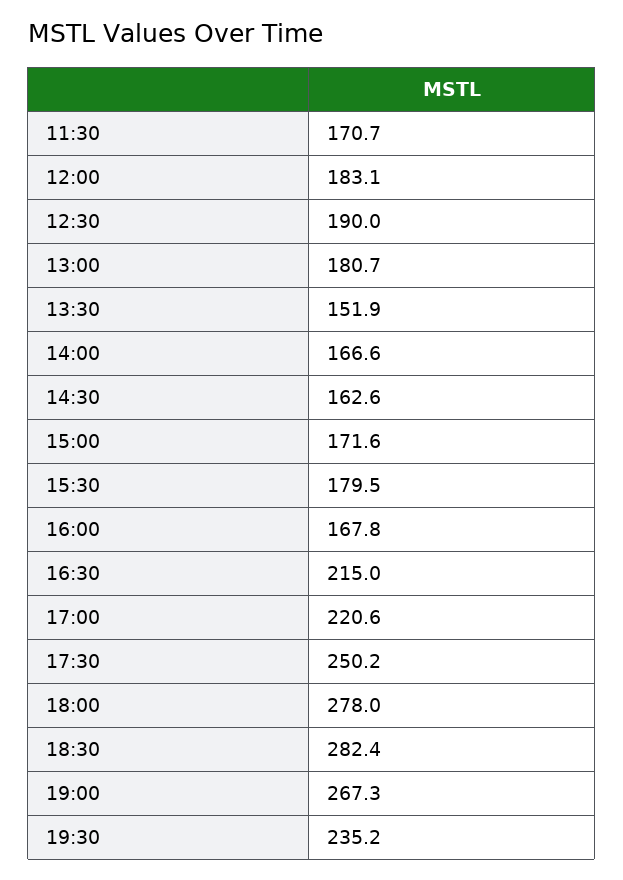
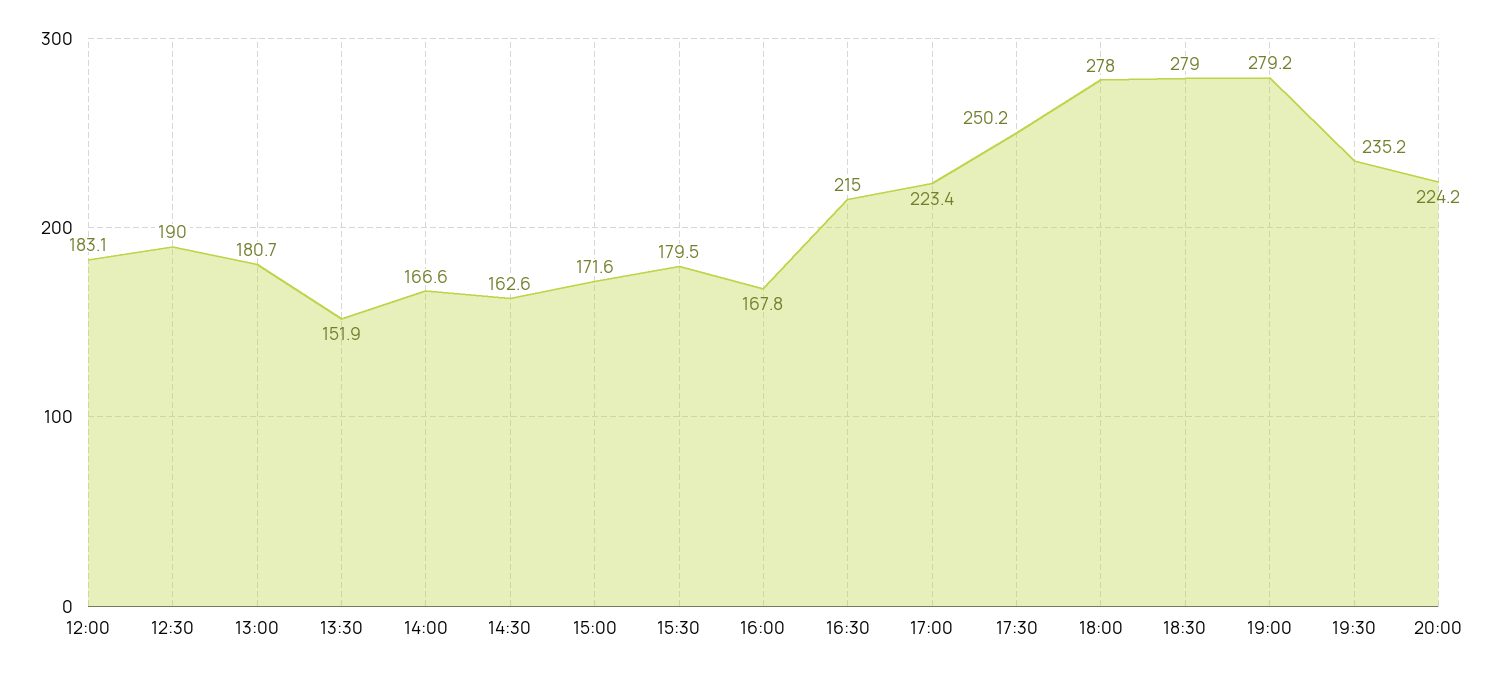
11:30: 170.7 -> none
17:00: 220.6 -> 223.4
18:30: 282.4 -> 279
19:00: 267.3 -> 279.2
20:00: none -> 224.2

